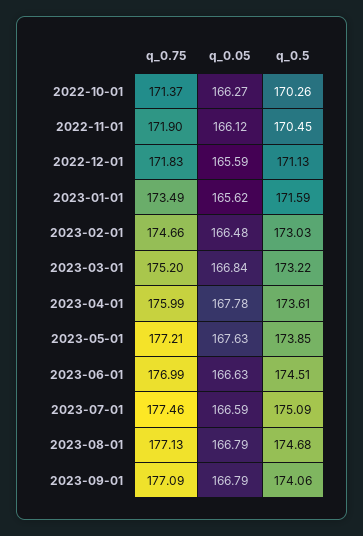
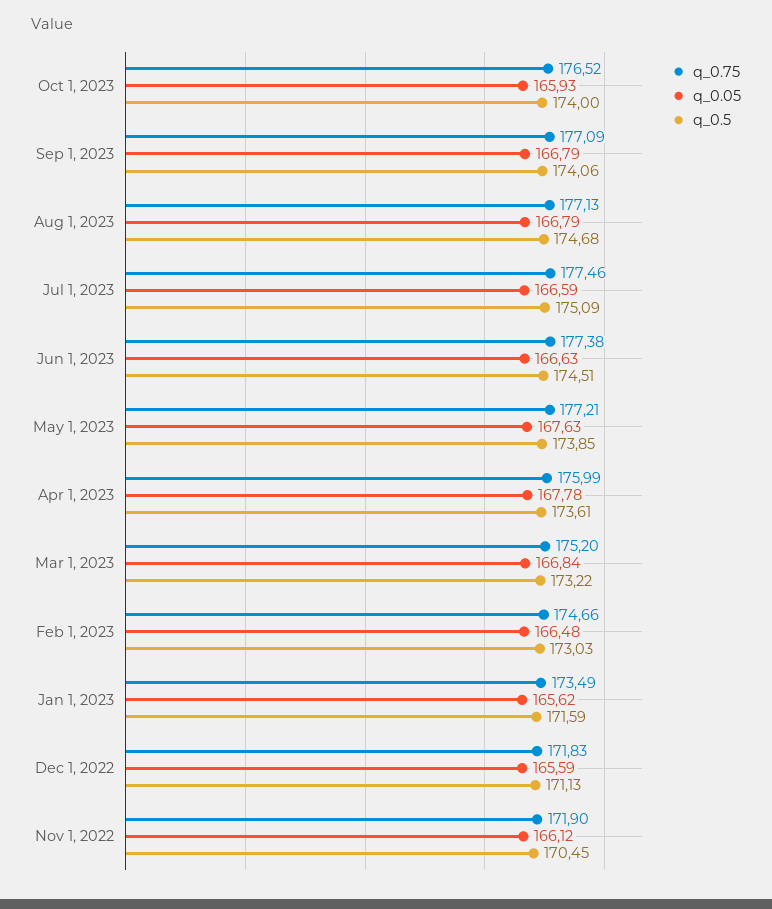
q_0.75, 2022-10-01: 171.37 -> none
q_0.05, 2022-10-01: 166.27 -> none
q_0.5, 2022-10-01: 170.26 -> none
q_0.75, 2023-06-01: 176.99 -> 177.38
q_0.75, Oct 1, 2023: none -> 176.52
q_0.05, Oct 1, 2023: none -> 165.93
q_0.5, Oct 1, 2023: none -> 174

